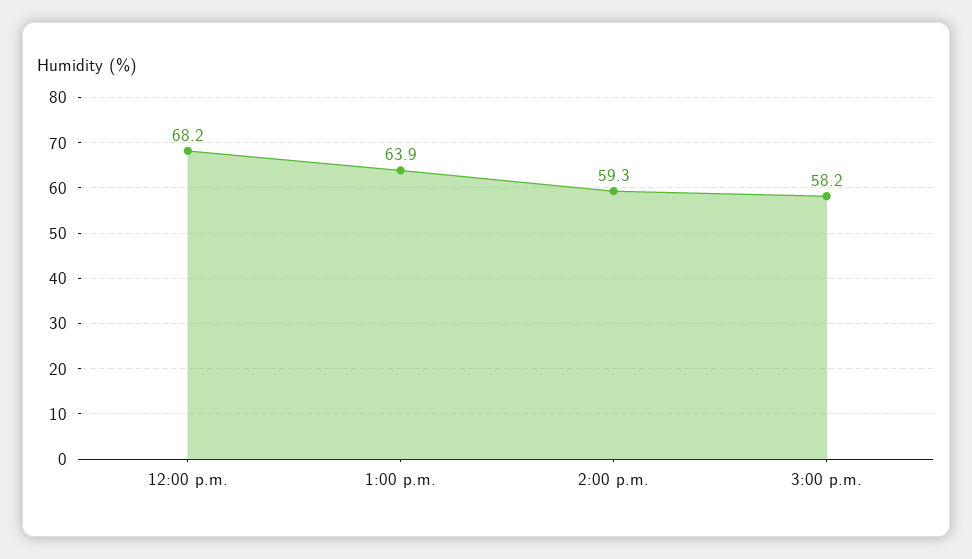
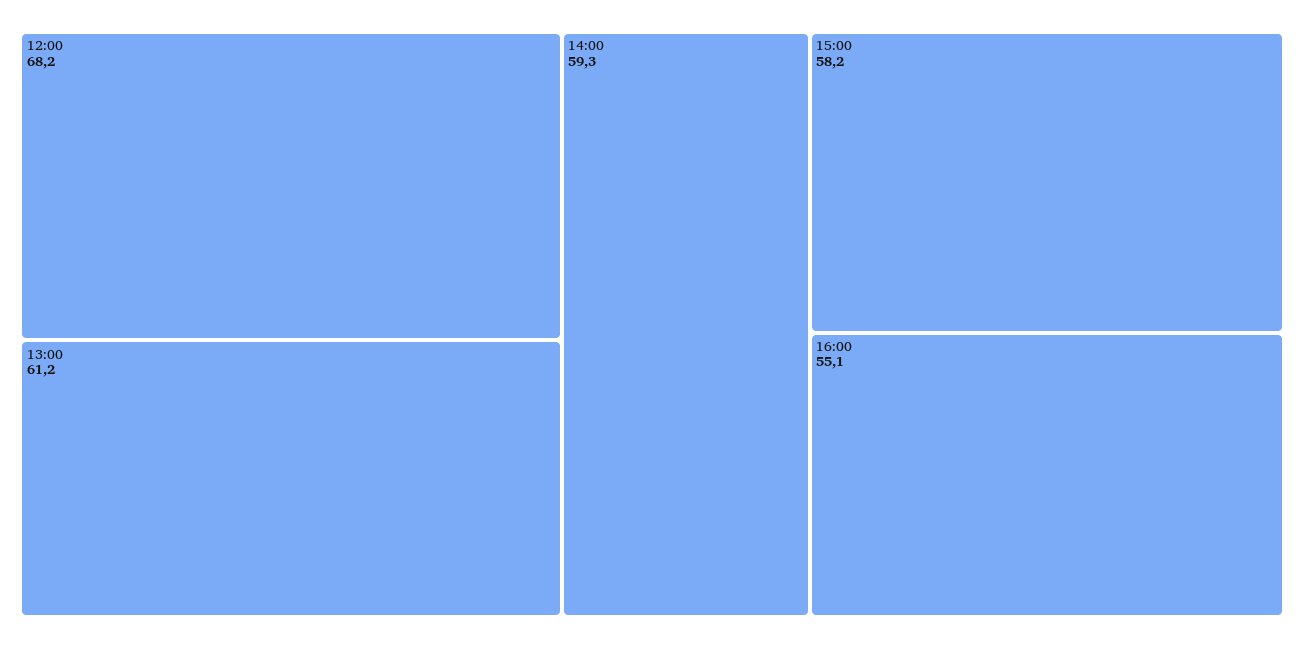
1:00 p.m.: 63.9 -> 61.2
16:00: none -> 55.1

